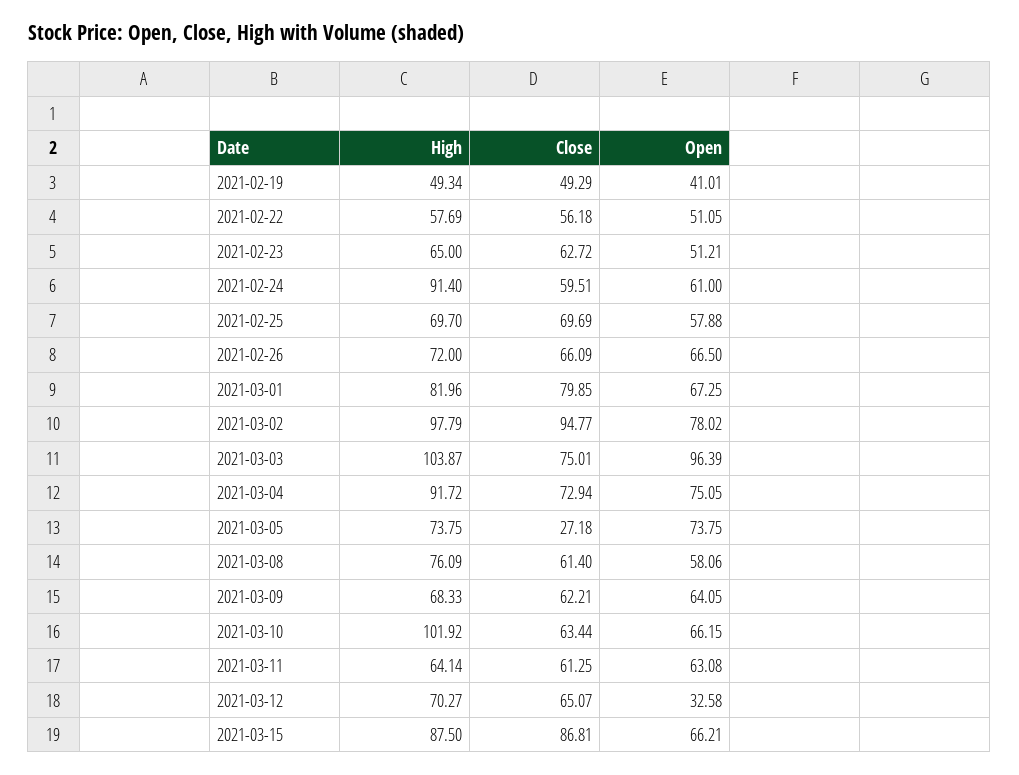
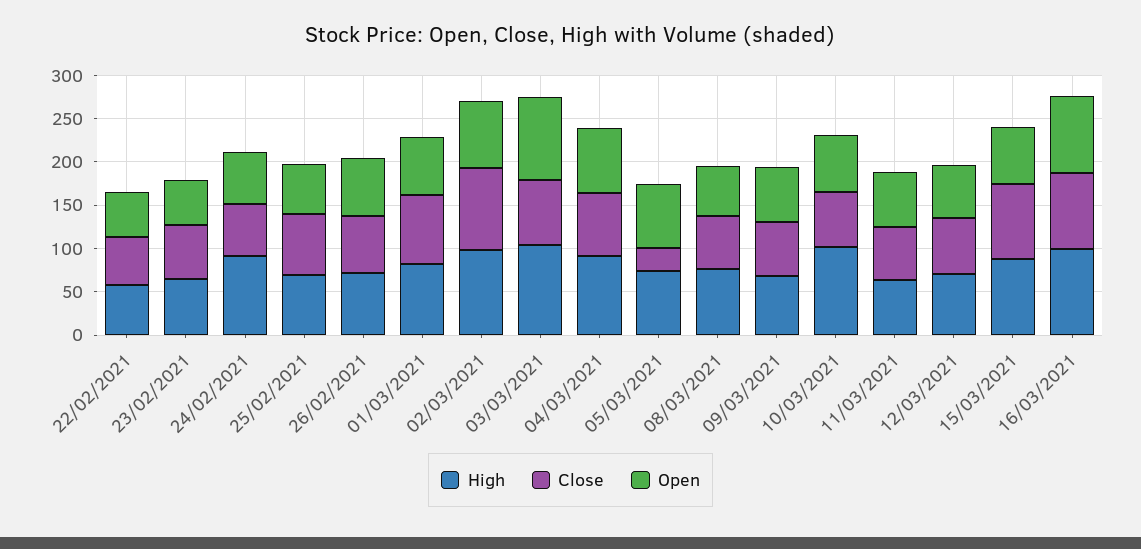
High, 2021-02-19: 49.34 -> none
Close, 2021-02-19: 49.29 -> none
Open, 2021-02-19: 41.01 -> none
Open, 2021-03-12: 32.58 -> 60
High, 16/03/2021: none -> 100
Close, 16/03/2021: none -> 90
Open, 16/03/2021: none -> 90

